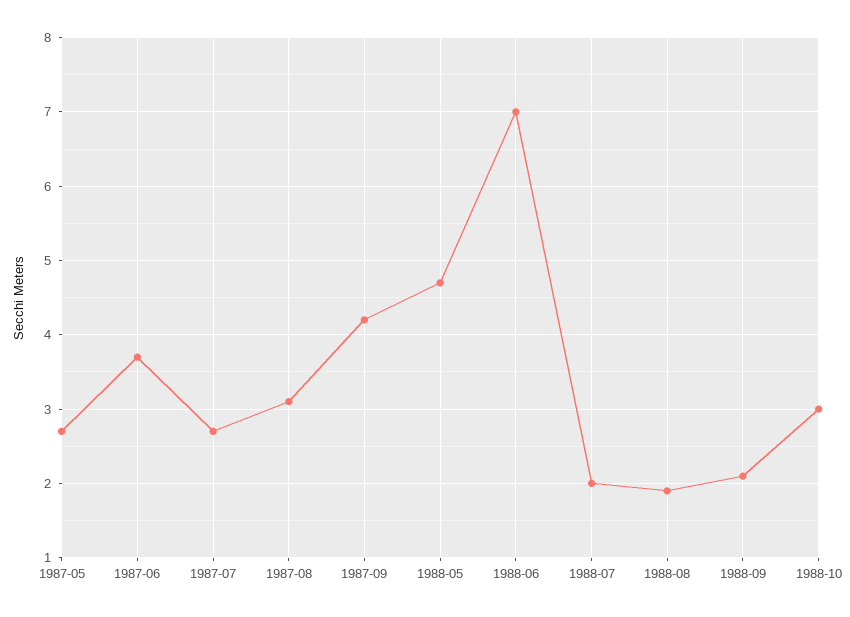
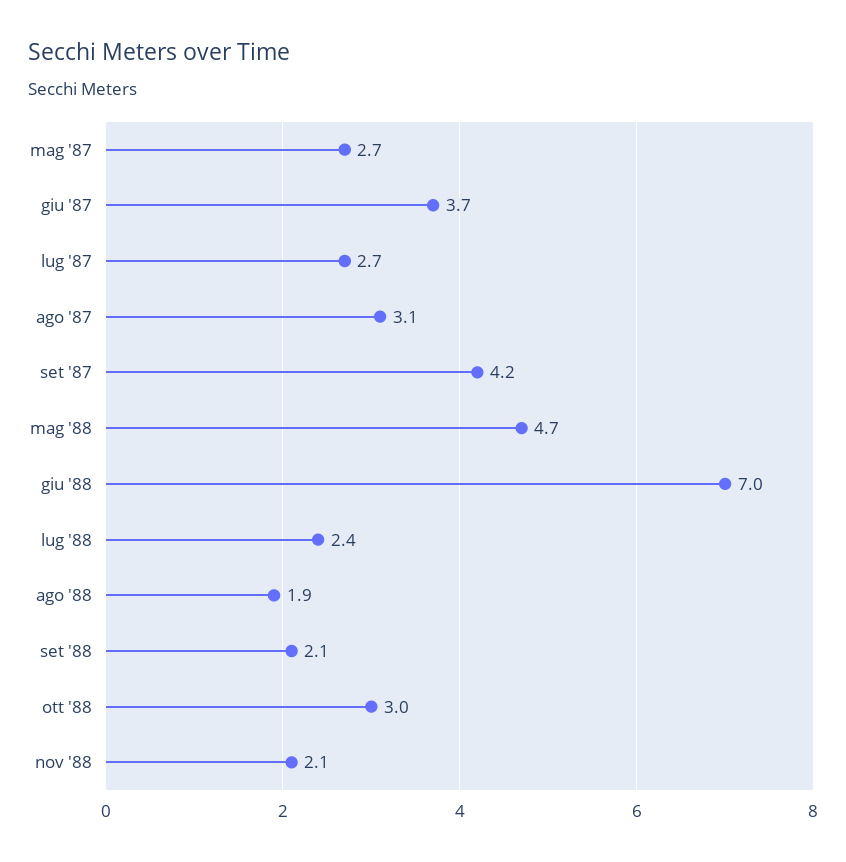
1988-07: 2 -> 2.4
nov '88: none -> 2.1

